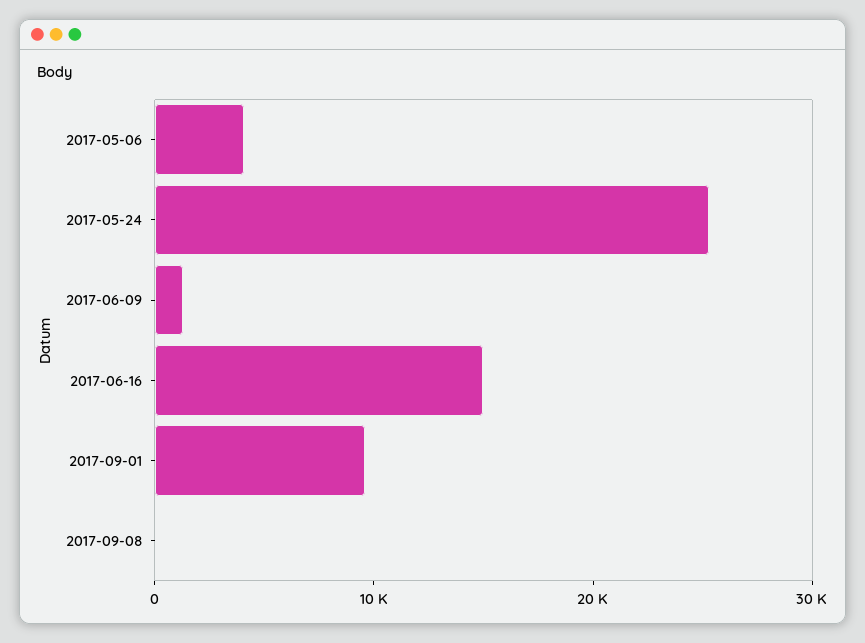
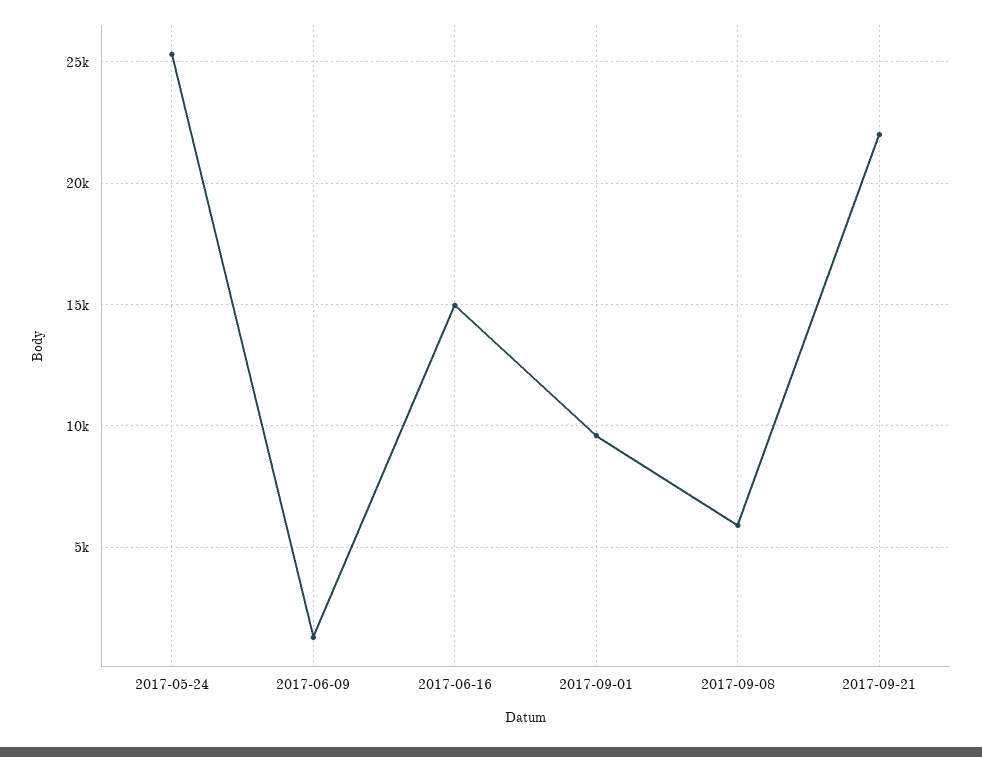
2017-05-06: 4000 -> none
2017-09-08: 0 -> 6000
2017-09-21: none -> 22000

